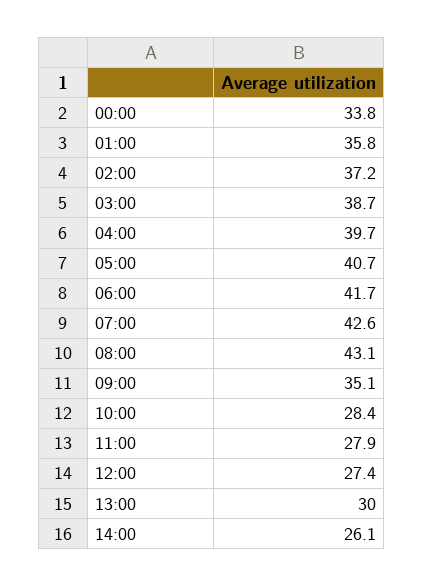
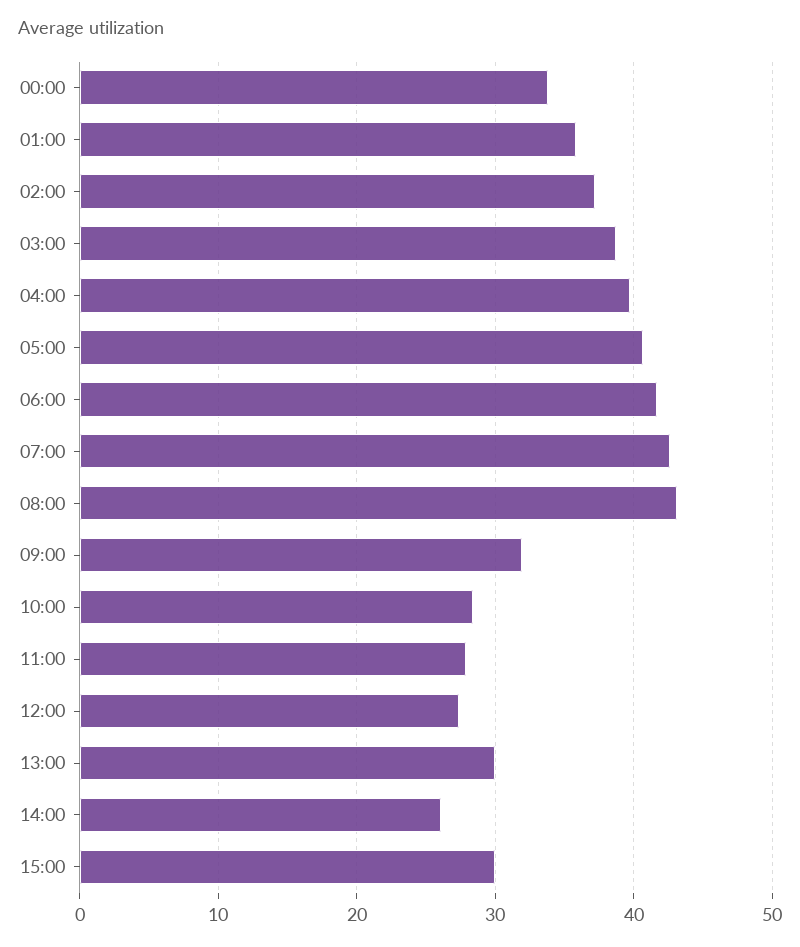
09:00: 35.1 -> 32
15:00: none -> 30

